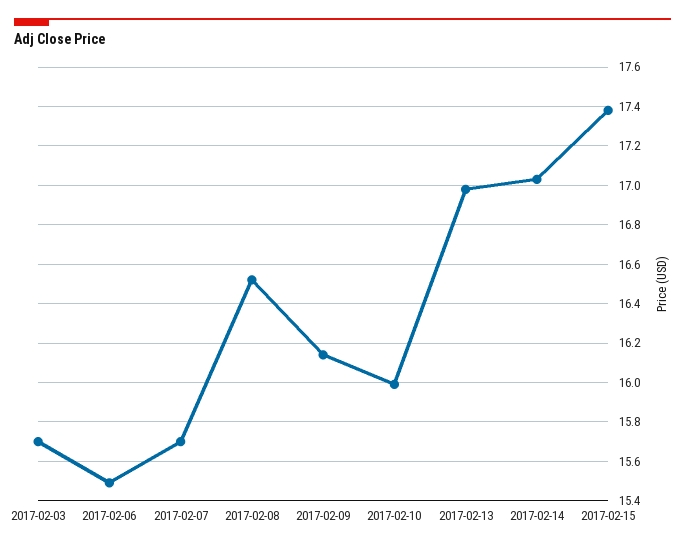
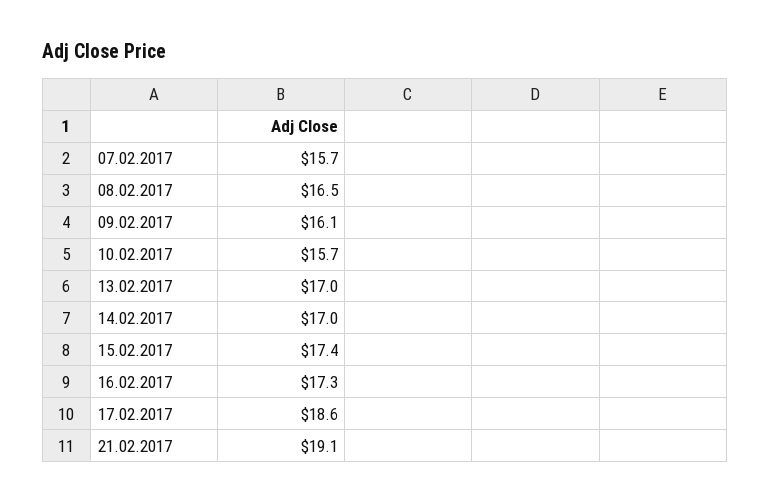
2017-02-03: 15.7 -> none
2017-02-06: 15.5 -> none
2017-02-10: 16 -> 15.7
16.02.2017: none -> 17.3
17.02.2017: none -> 18.6
21.02.2017: none -> 19.1

